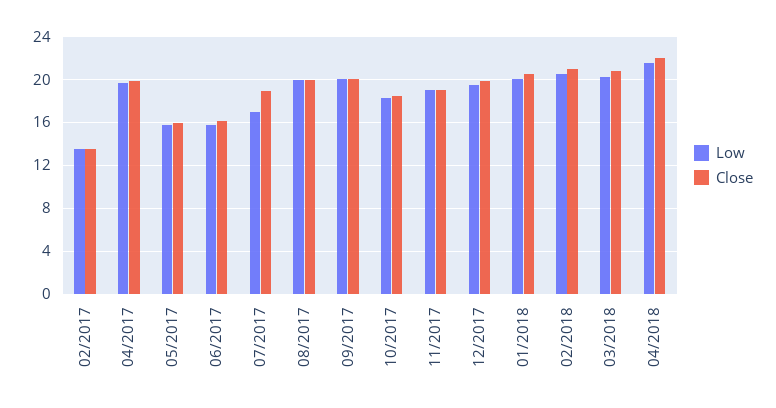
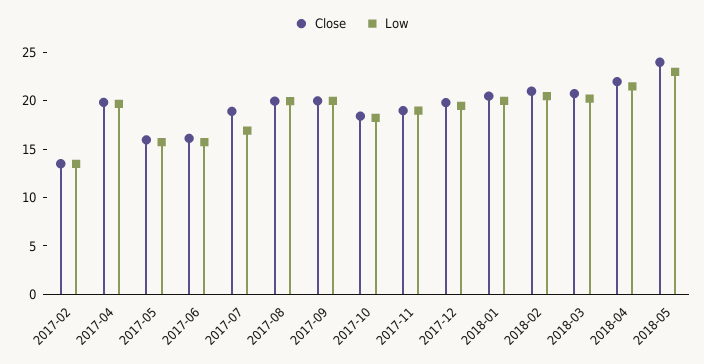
Close, 2018-05: none -> 24
Low, 2018-05: none -> 23

